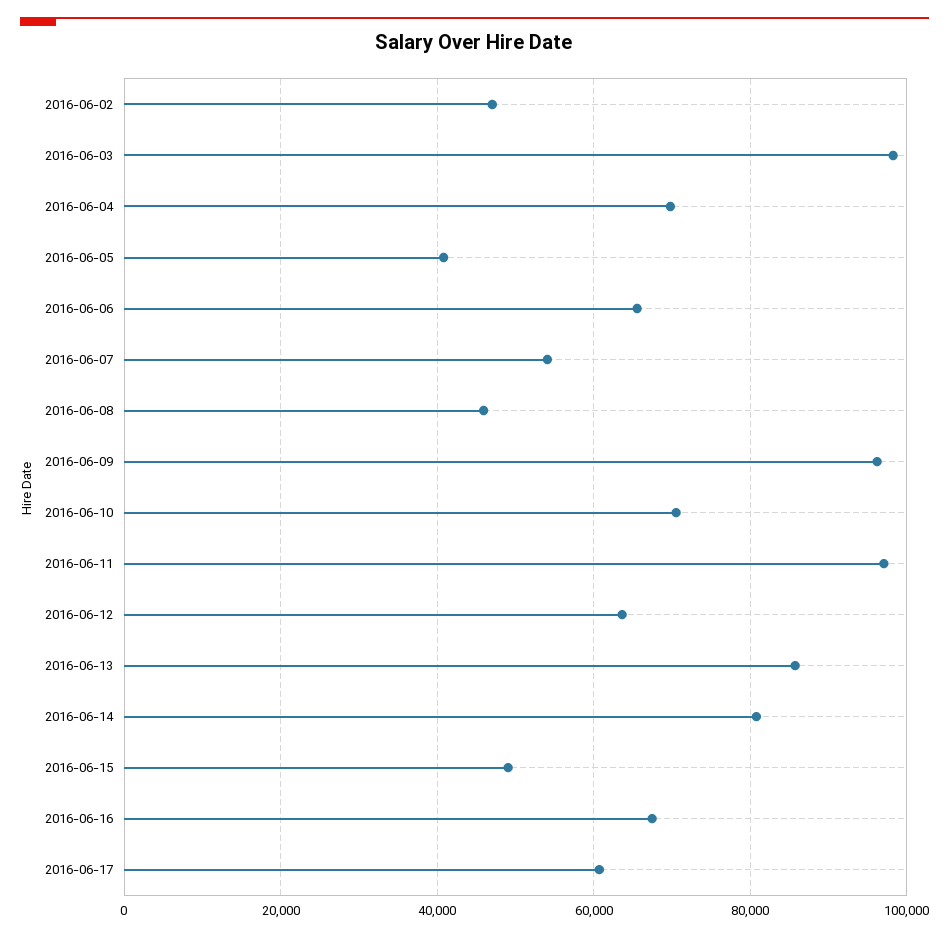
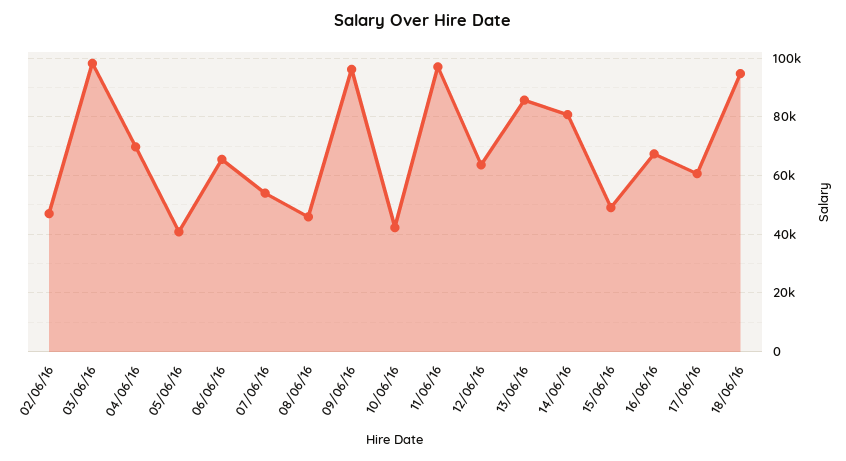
2016-06-10: 70000 -> 42500
18/06/16: none -> 95000

